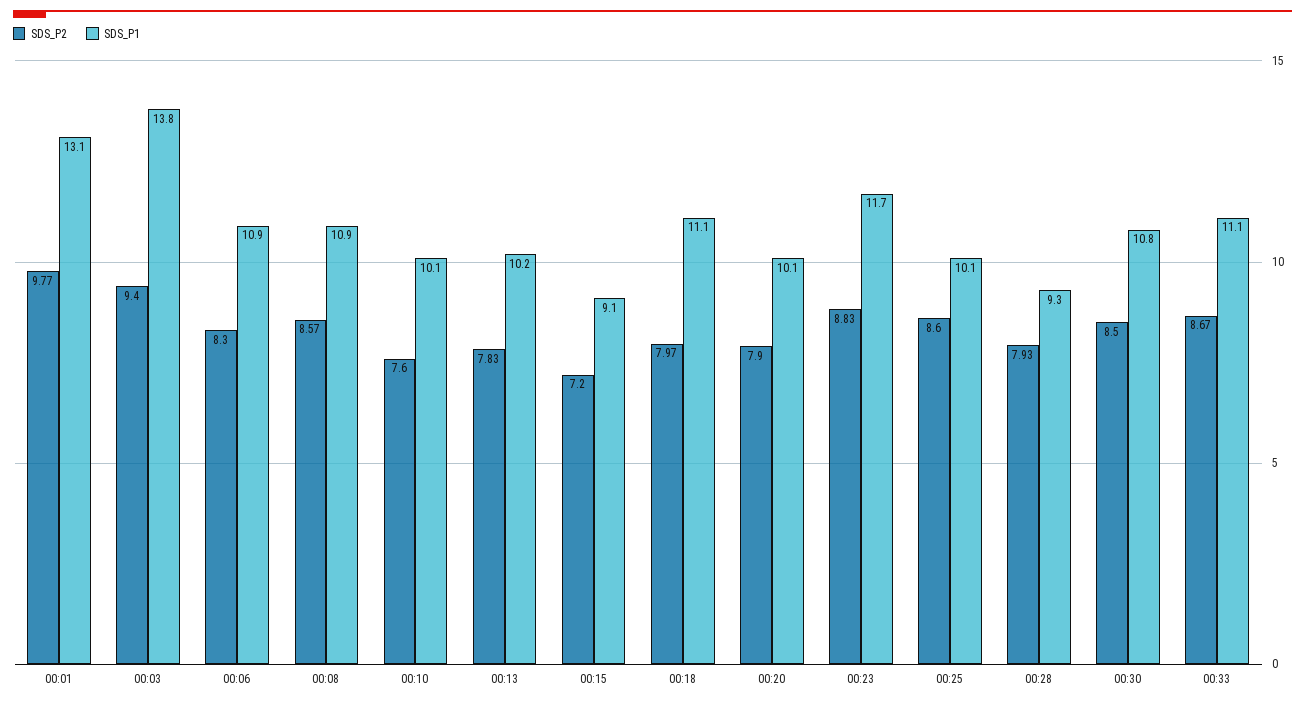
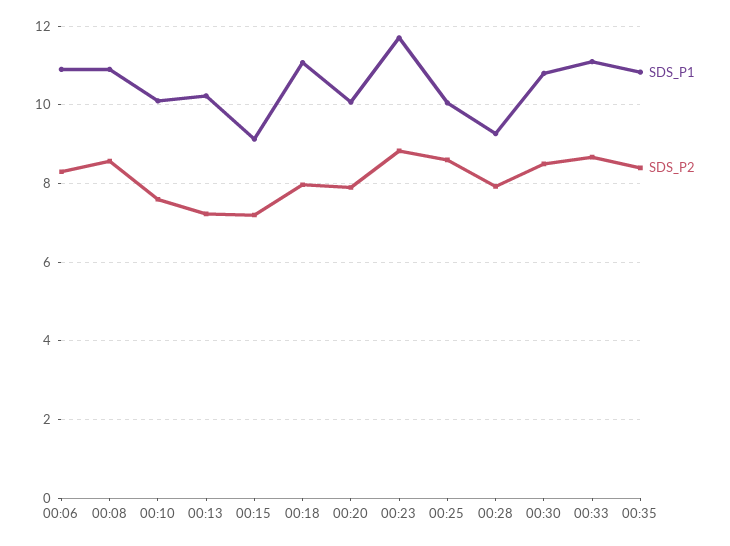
SDS_P2, 00:01: 9.77 -> none
SDS_P1, 00:01: 13.1 -> none
SDS_P2, 00:03: 9.4 -> none
SDS_P1, 00:03: 13.8 -> none
SDS_P2, 00:13: 7.83 -> 7.2
SDS_P1, 00:35: none -> 10.8
SDS_P2, 00:35: none -> 8.4

